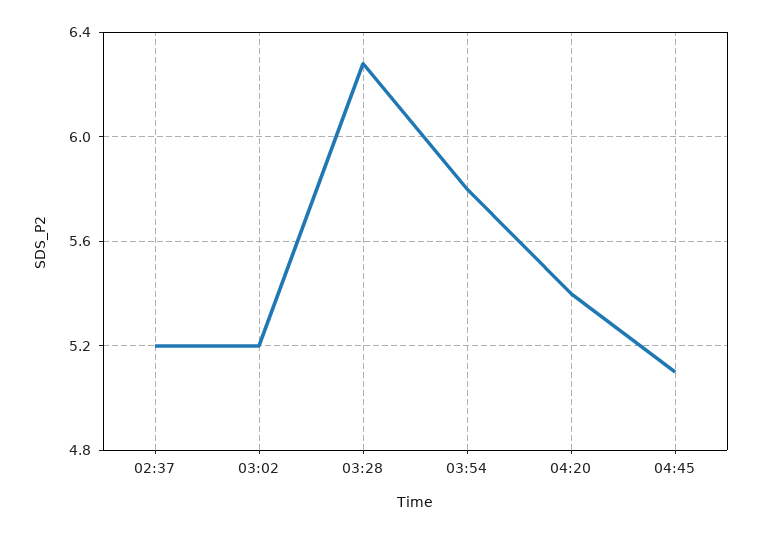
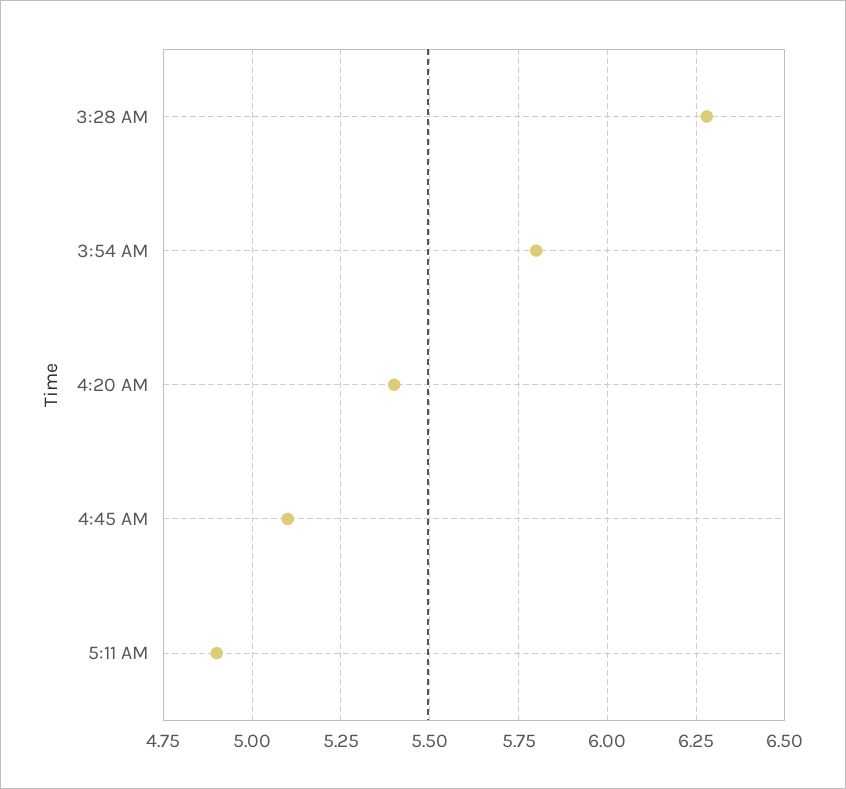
02:37: 5.2 -> none
03:02: 5.2 -> none
5:11 AM: none -> 4.9

